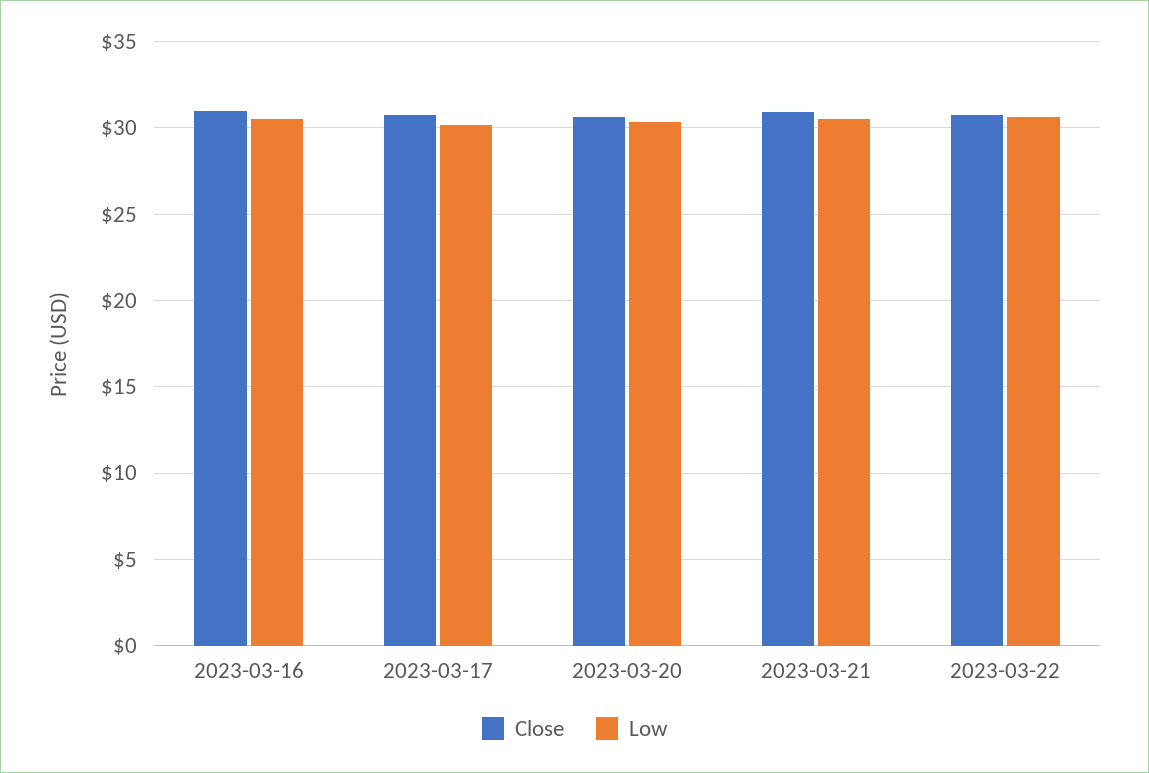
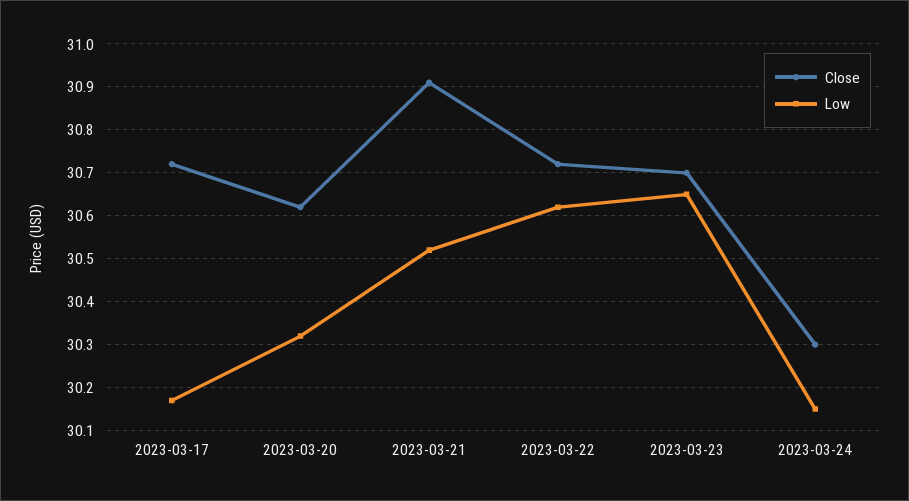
Close, 2023-03-16: 31 -> none
Low, 2023-03-16: 30.5 -> none
Close, 2023-03-23: none -> 30.7
Low, 2023-03-23: none -> 30.65
Close, 2023-03-24: none -> 30.3
Low, 2023-03-24: none -> 30.15

